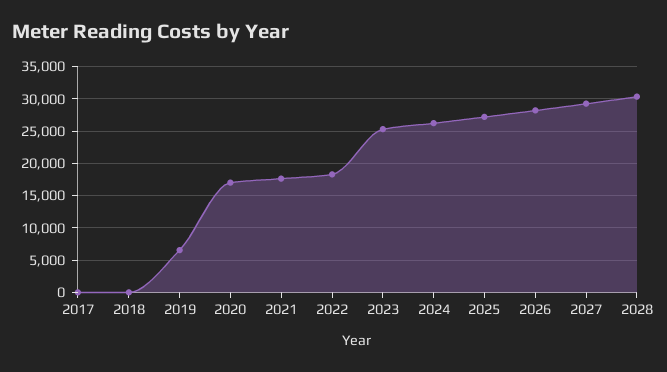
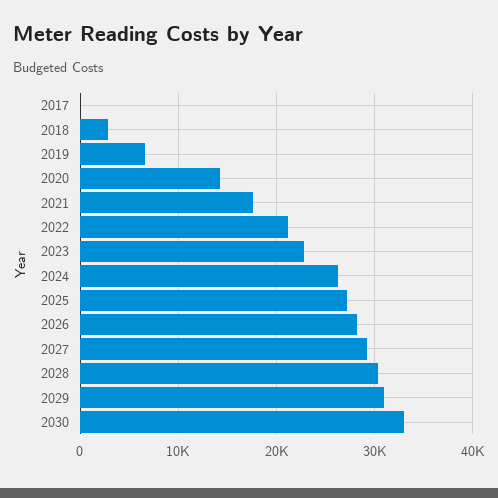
2018: 0 -> 3000
2020: 17000 -> 14000
2022: 18000 -> 21000
2023: 25000 -> 23000
2029: none -> 31000
2030: none -> 33000

